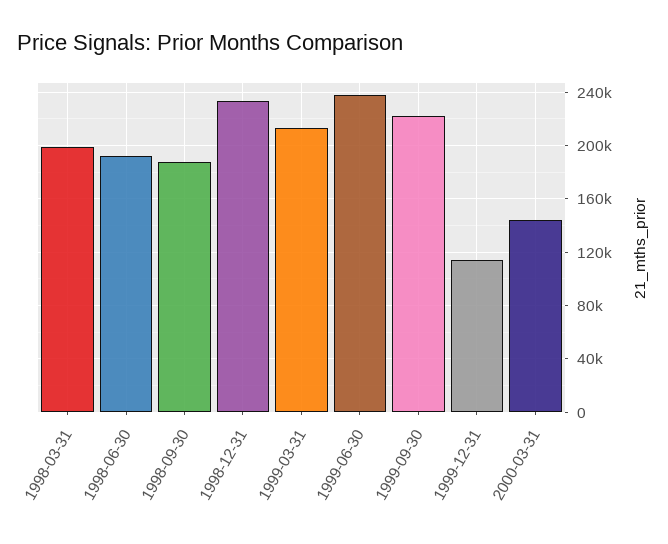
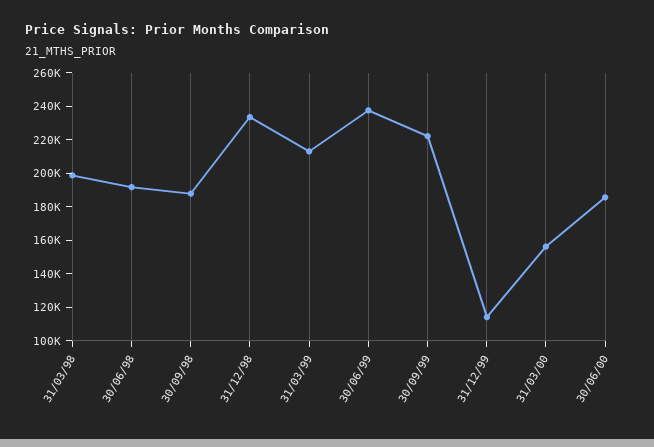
2000-03-31: 145000 -> 155000
30/06/00: none -> 185000

